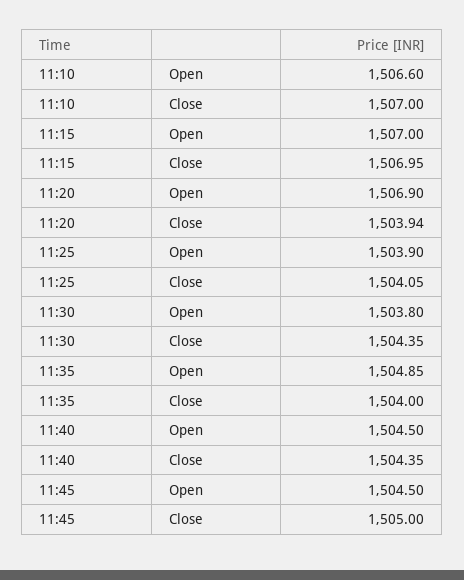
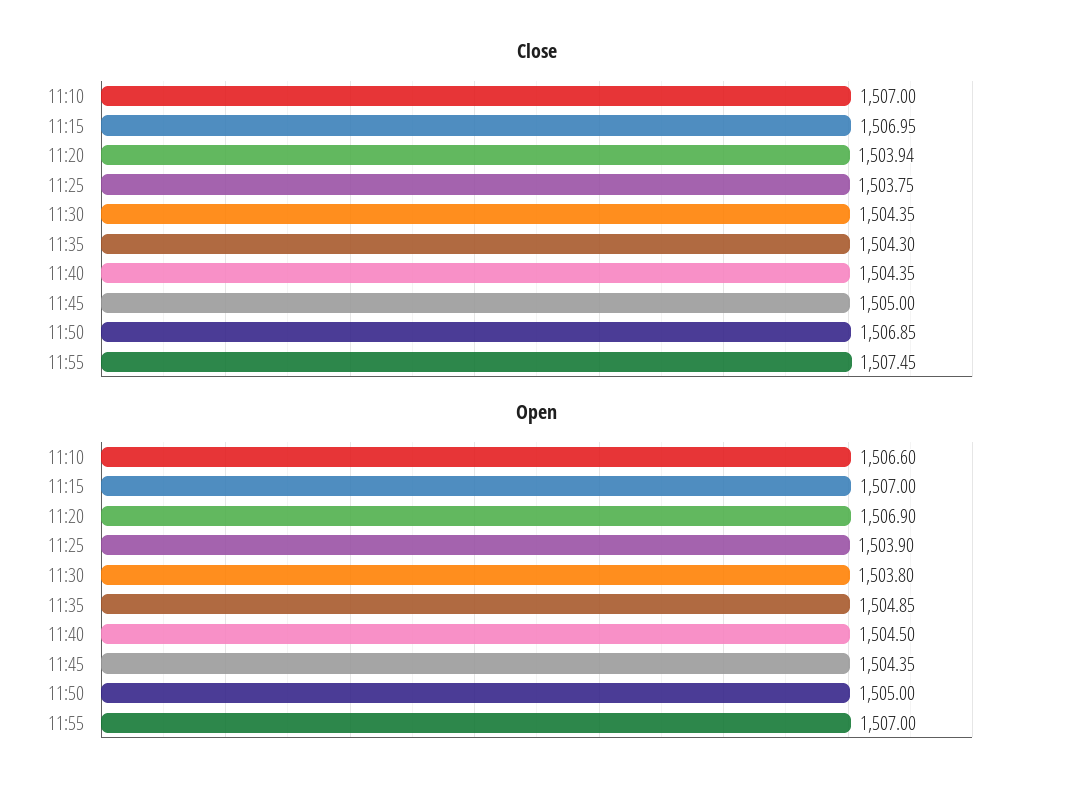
Close, 11:25: 1504.05 -> 1503.75
Close, 11:35: 1504 -> 1504.3
Open, 11:45: 1504.5 -> 1504.35
Close, 11:50: none -> 1506.85
Close, 11:55: none -> 1507.45
Open, 11:50: none -> 1505
Open, 11:55: none -> 1507

